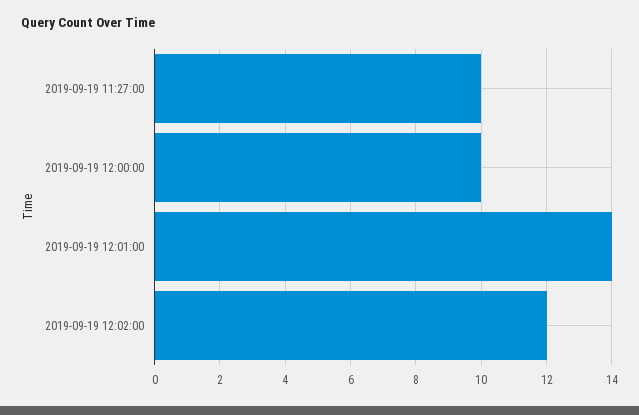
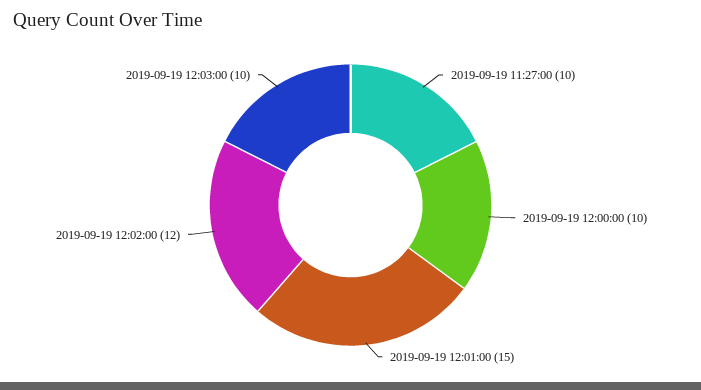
2019-09-19 12:01:00: 14 -> 15
2019-09-19 12:03:00: none -> 10

